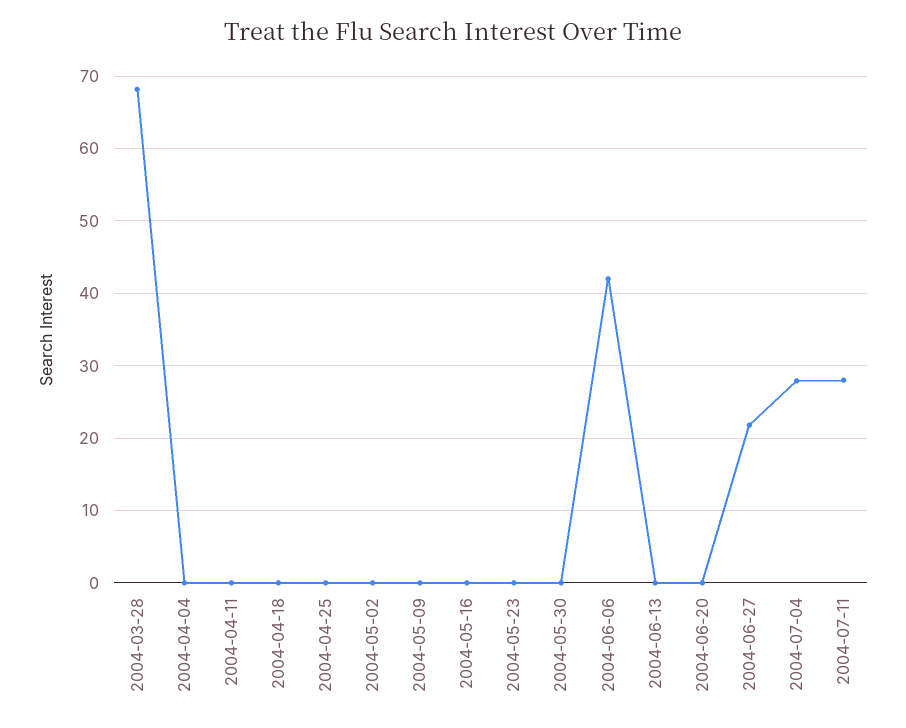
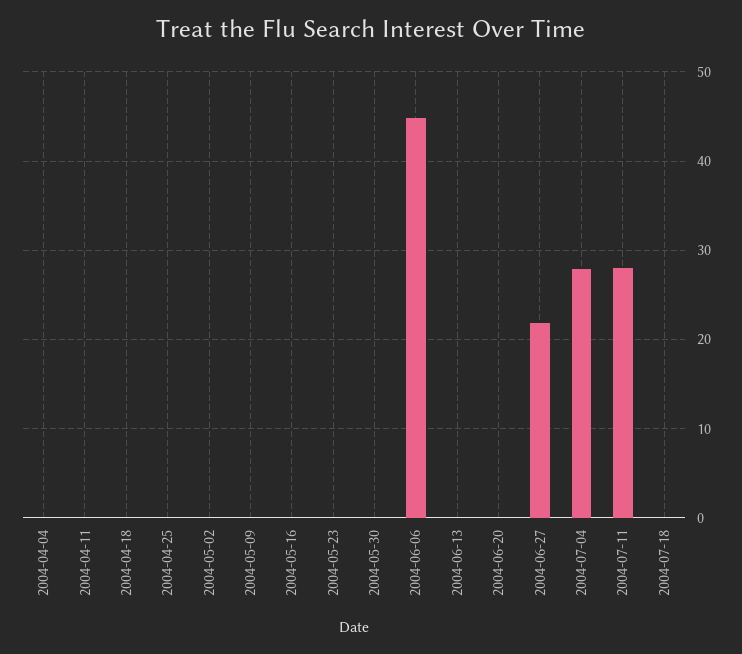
2004-03-28: 68 -> none
2004-06-06: 42 -> 45
2004-07-18: none -> 0

